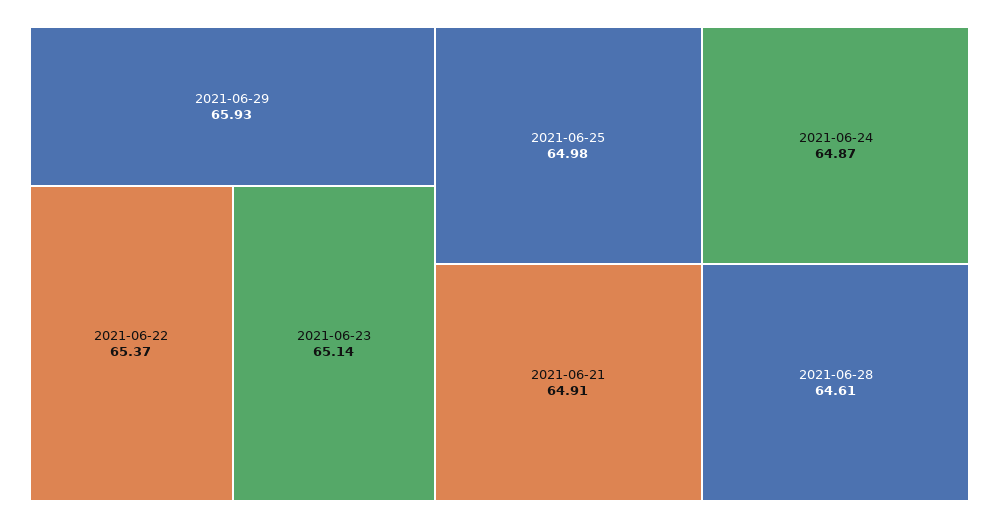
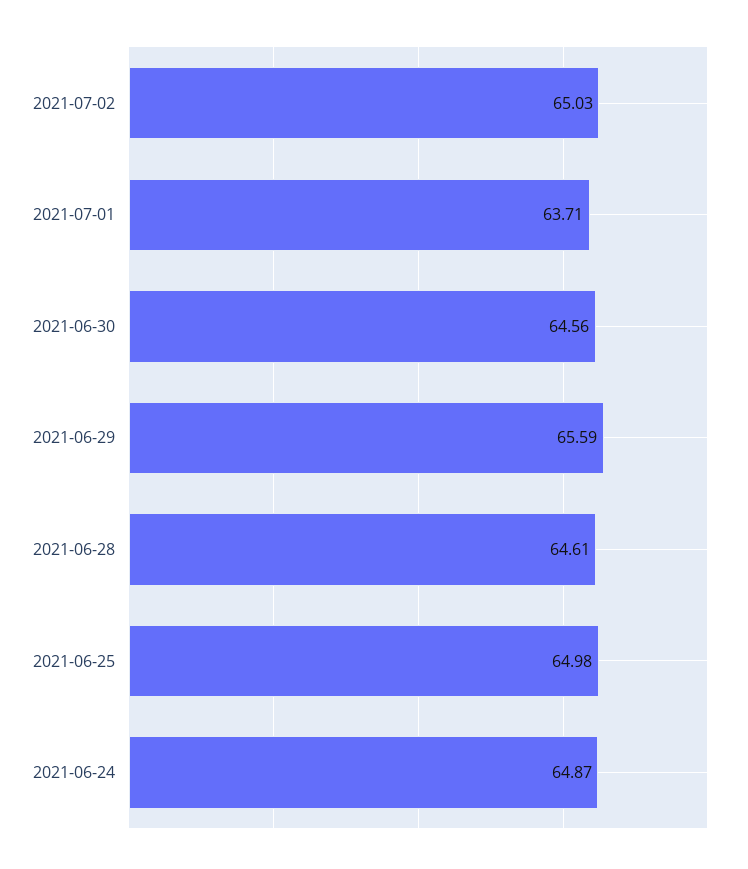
2021-06-29: 65.93 -> 65.59
2021-06-22: 65.37 -> none
2021-06-23: 65.14 -> none
2021-06-21: 64.91 -> none
2021-07-02: none -> 65.03
2021-07-01: none -> 63.71
2021-06-30: none -> 64.56

